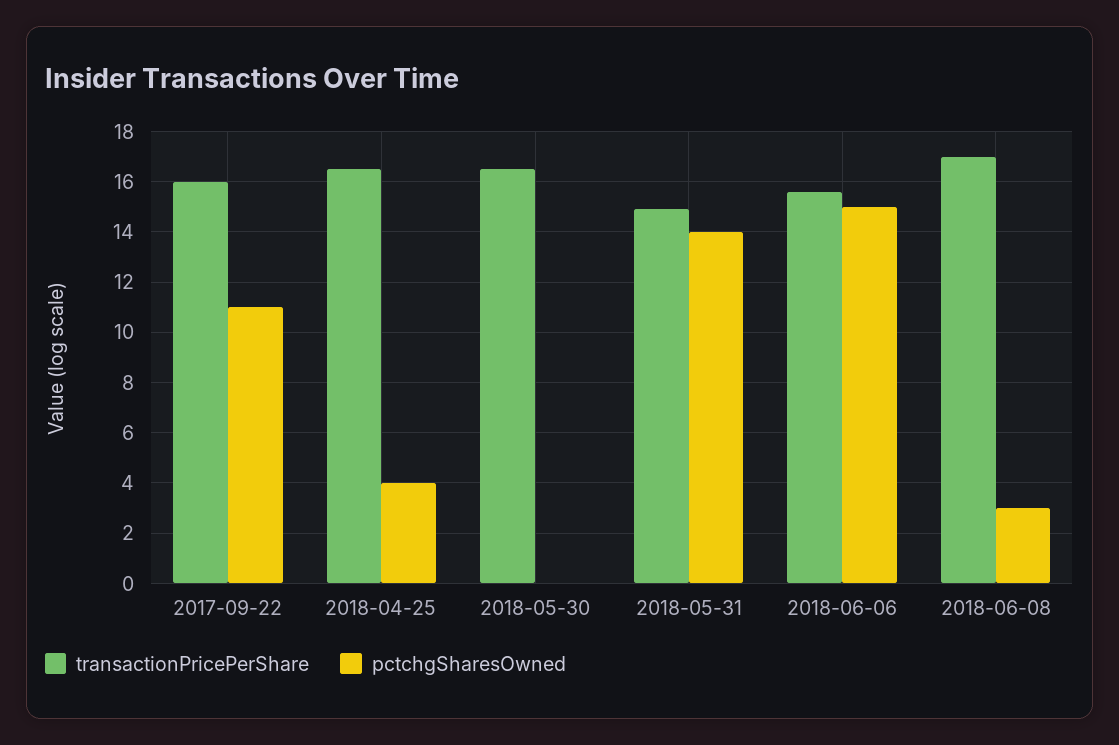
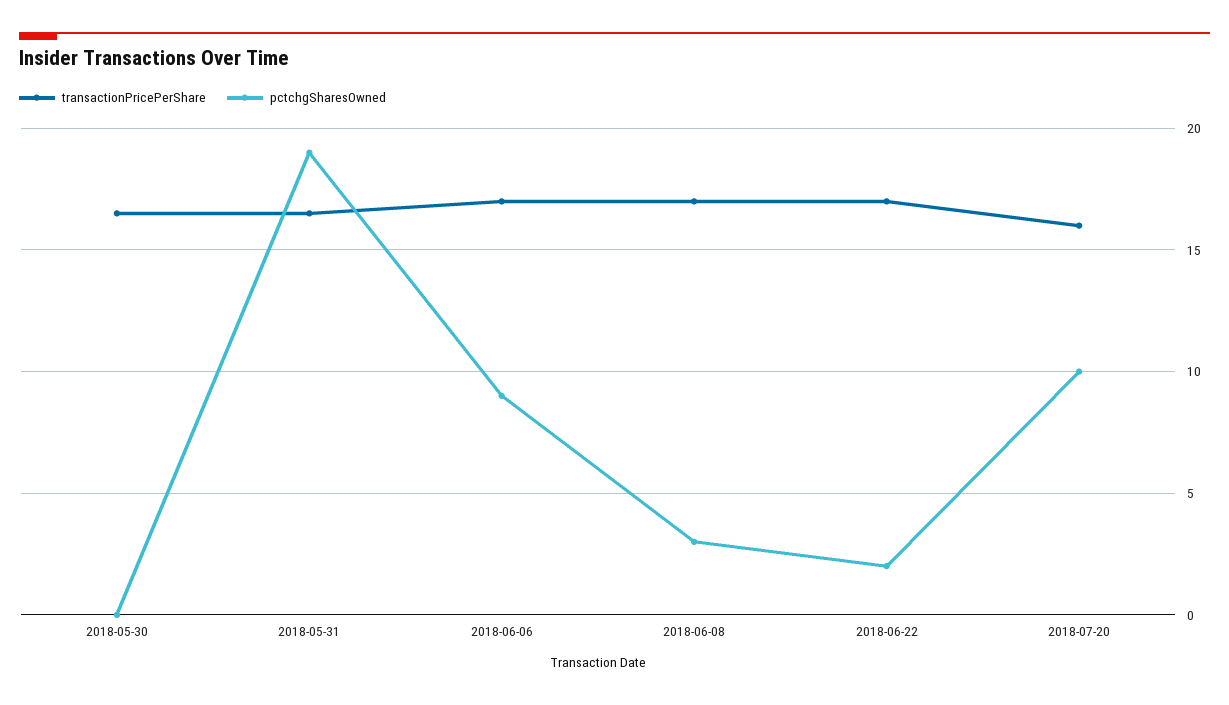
transactionPricePerShare, 2017-09-22: 16 -> none
pctchgSharesOwned, 2017-09-22: 11 -> none
transactionPricePerShare, 2018-04-25: 16.5 -> none
pctchgSharesOwned, 2018-04-25: 4 -> none
transactionPricePerShare, 2018-05-31: 15 -> 16.5
pctchgSharesOwned, 2018-05-31: 14 -> 19
transactionPricePerShare, 2018-06-06: 15.5 -> 17
pctchgSharesOwned, 2018-06-06: 15 -> 9
transactionPricePerShare, 2018-06-22: none -> 17
pctchgSharesOwned, 2018-06-22: none -> 2
transactionPricePerShare, 2018-07-20: none -> 16
pctchgSharesOwned, 2018-07-20: none -> 10

